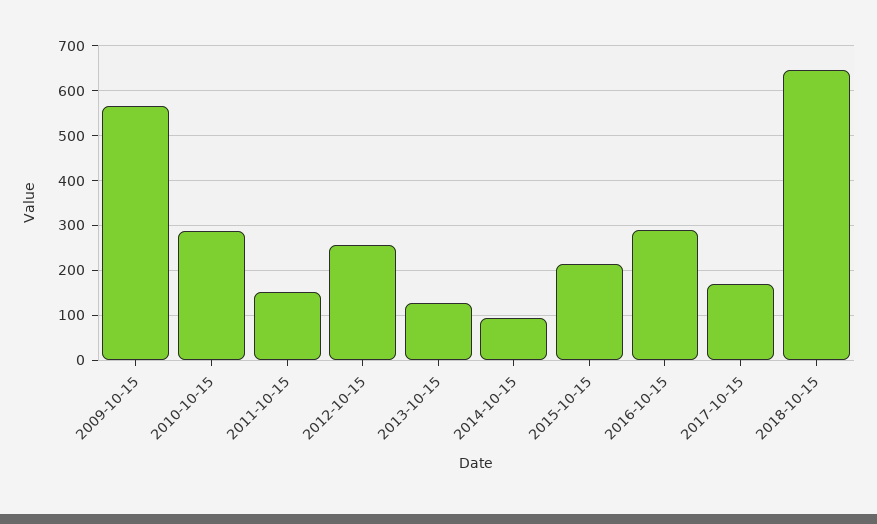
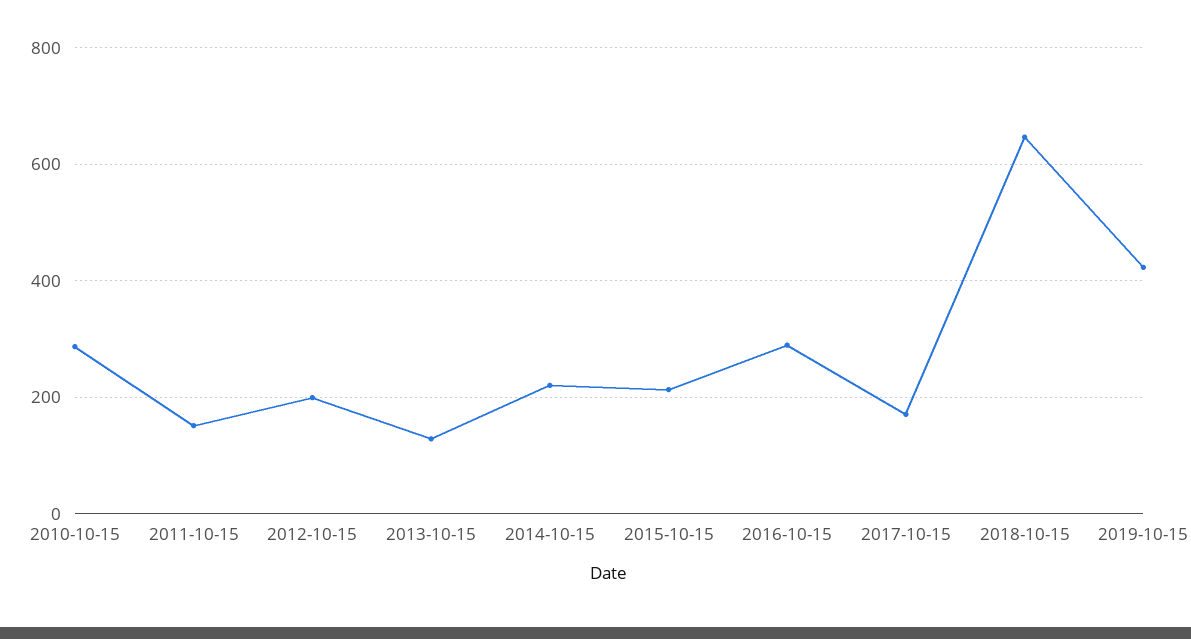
2009-10-15: 560 -> none
2012-10-15: 260 -> 200
2014-10-15: 100 -> 220
2019-10-15: none -> 420

